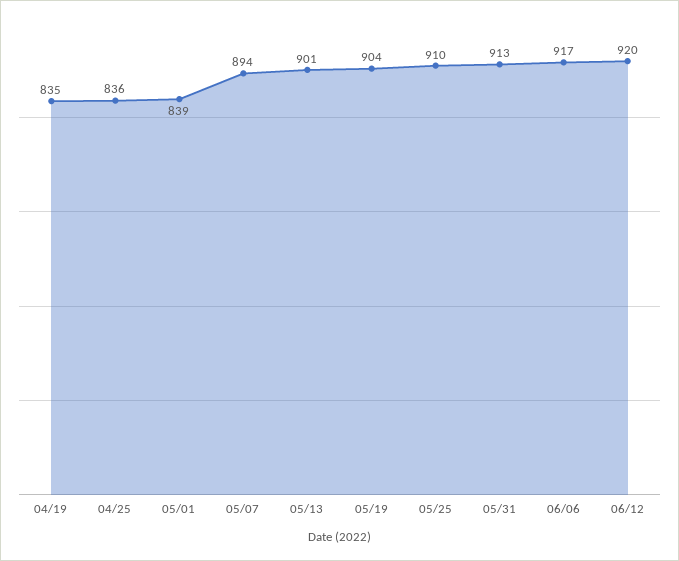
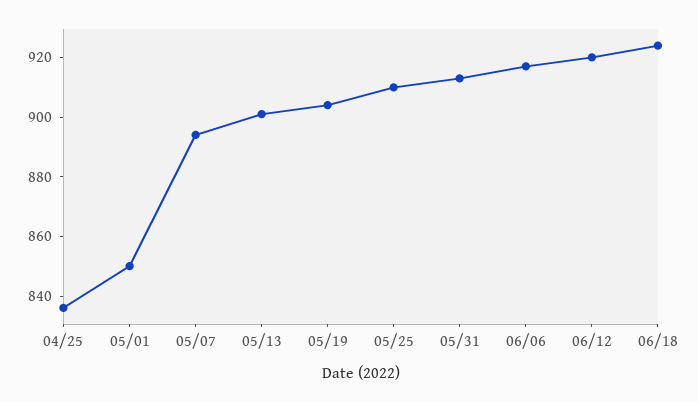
04/19: 835 -> none
05/01: 839 -> 850
06/18: none -> 925

